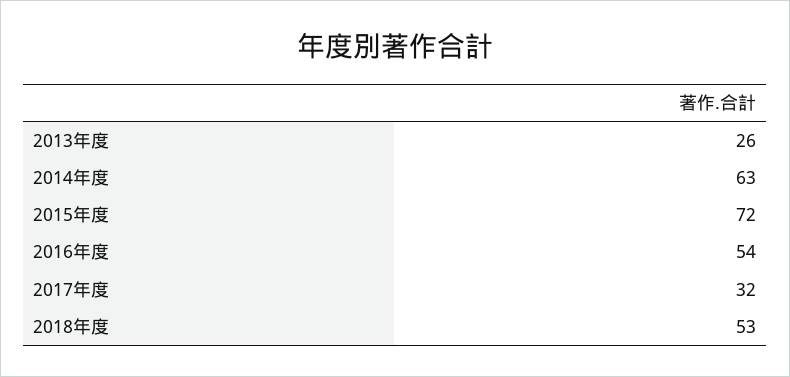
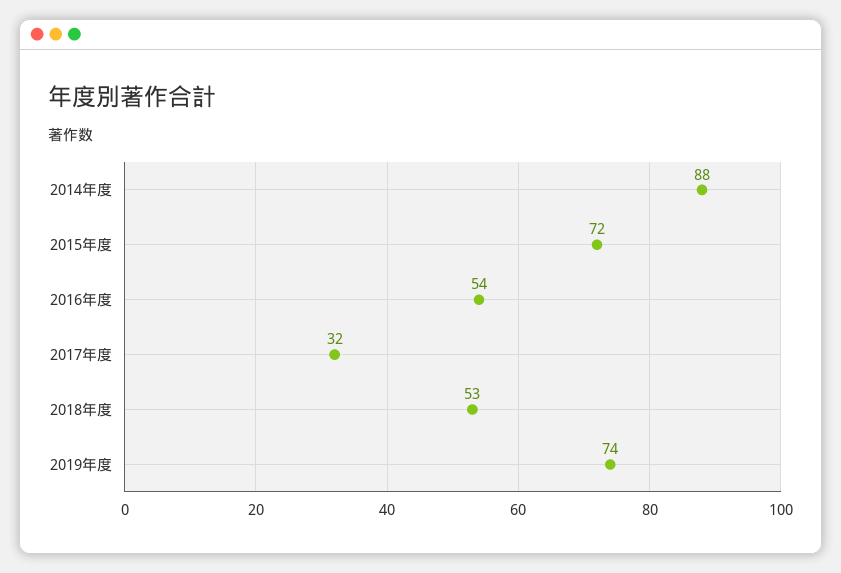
2013年度: 26 -> none
2014年度: 63 -> 88
2019年度: none -> 74

